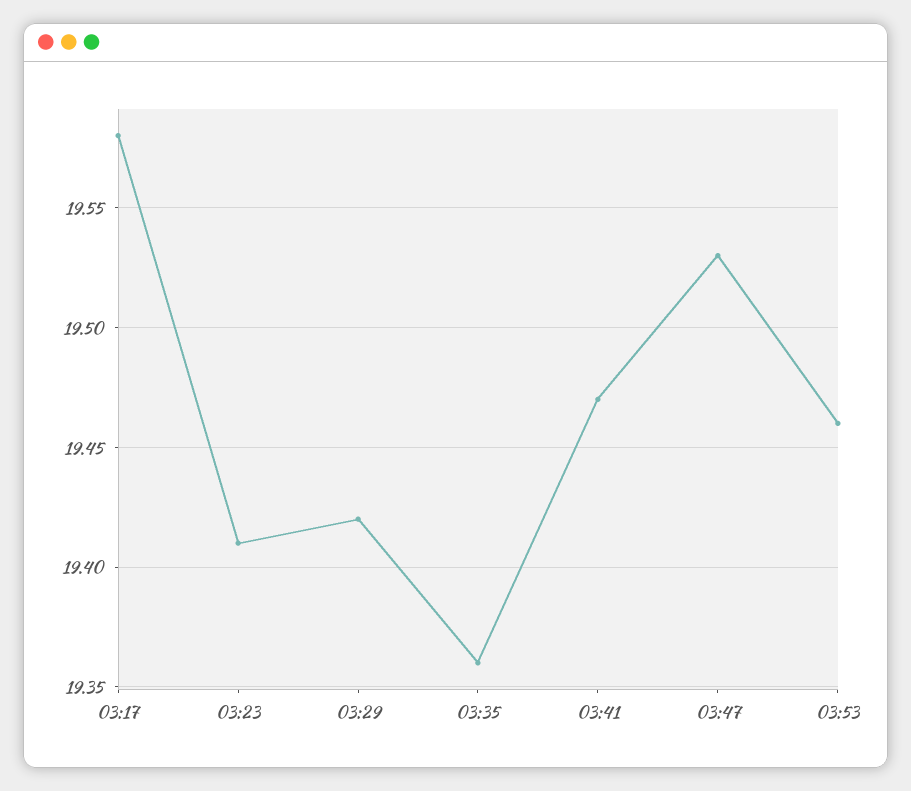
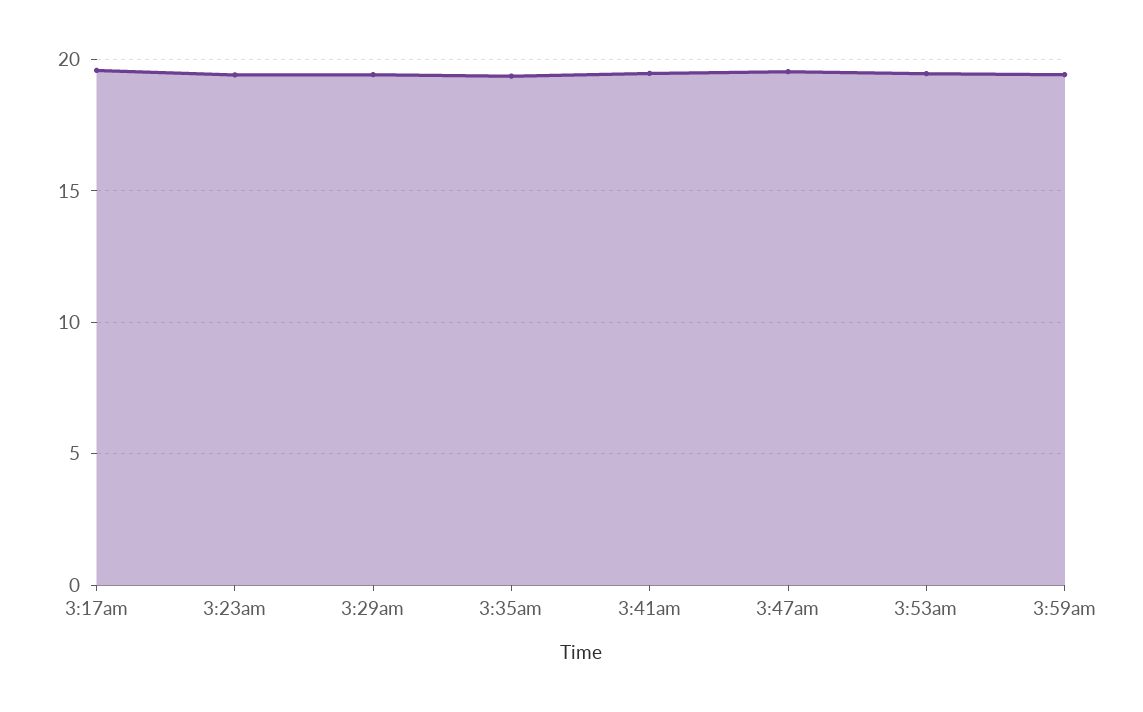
3:59am: none -> 19.5

